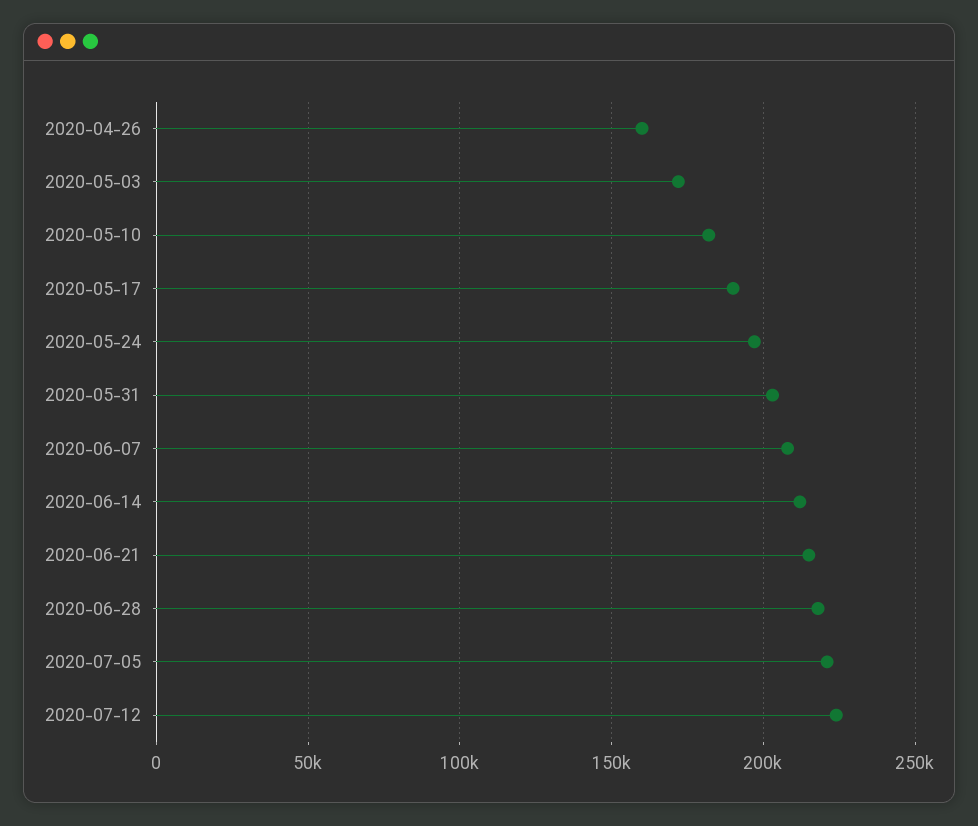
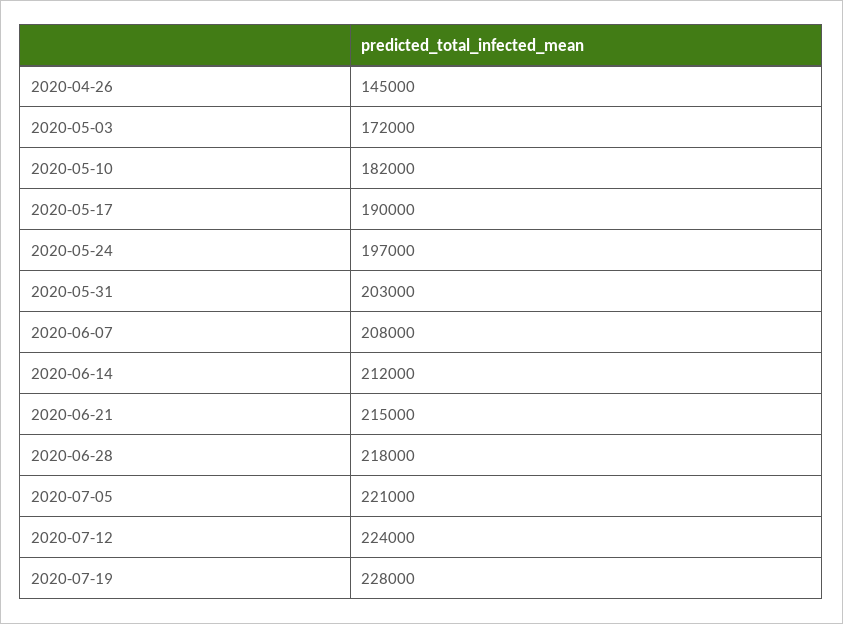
2020-04-26: 160000 -> 145000
2020-07-19: none -> 228000

